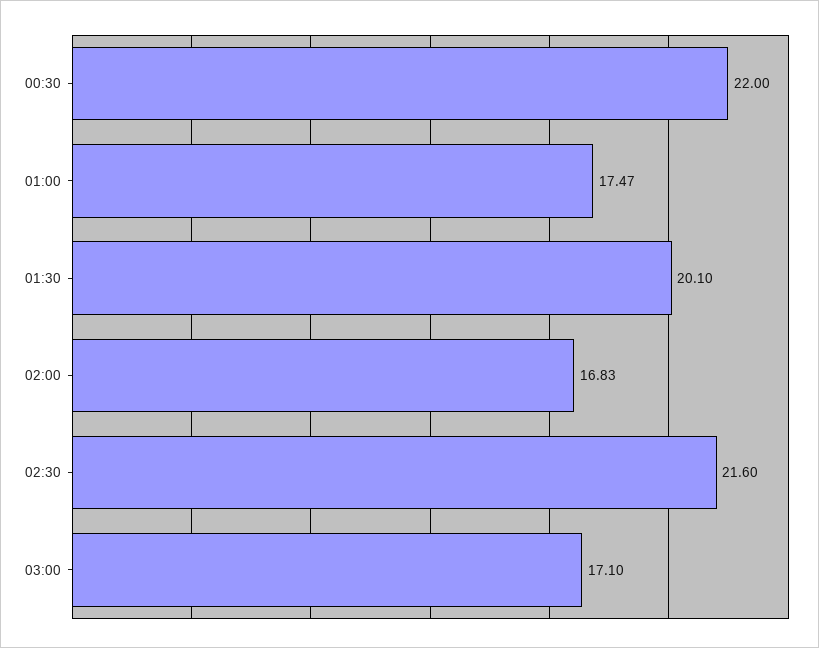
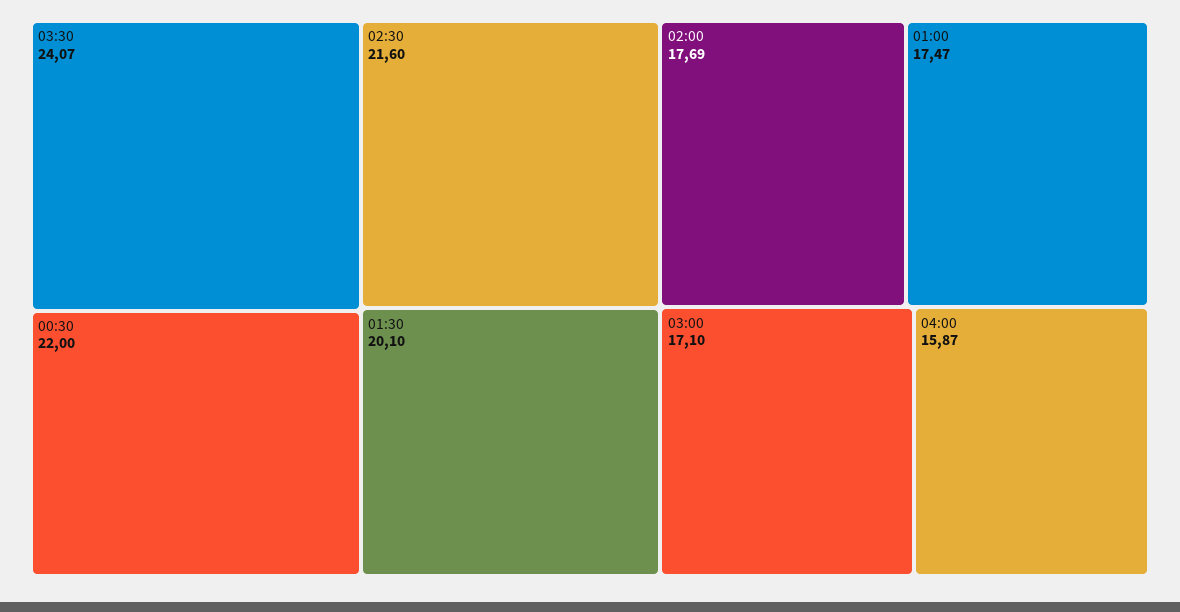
02:00: 16.83 -> 17.69
03:30: none -> 24.07
04:00: none -> 15.87

